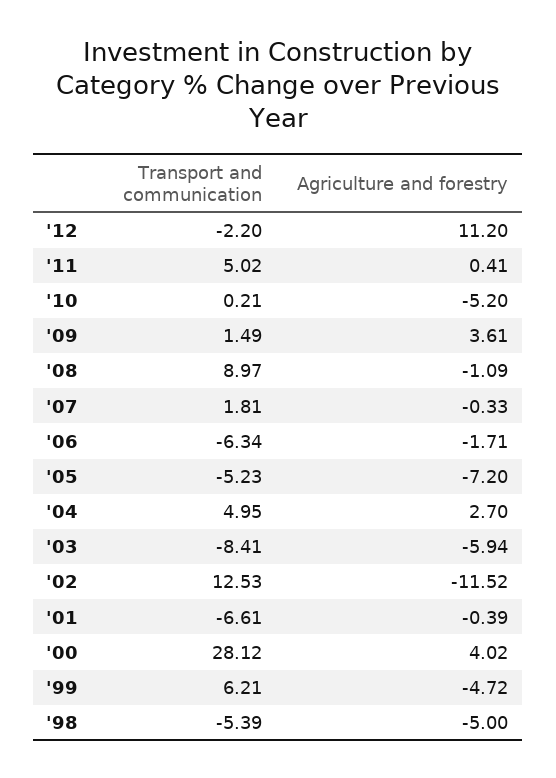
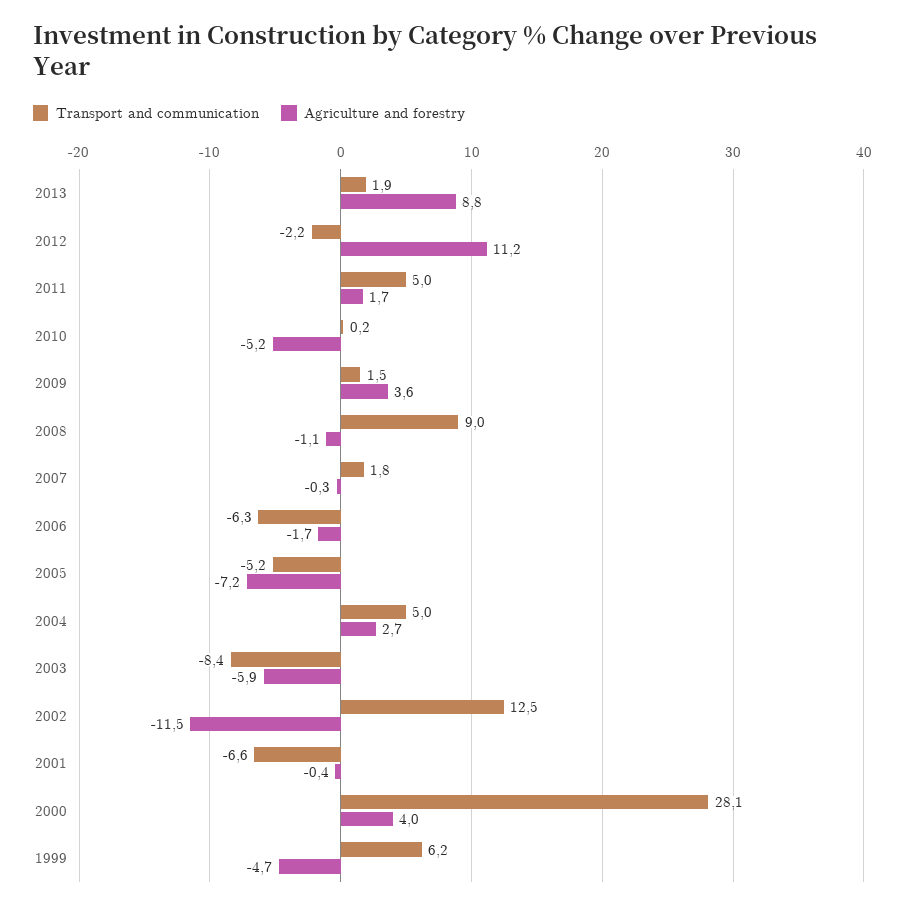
Agriculture and forestry, '11: 0.41 -> 1.7
Transport and communication, '98: -5.39 -> none
Agriculture and forestry, '98: -5 -> none
Transport and communication, 2013: none -> 1.9
Agriculture and forestry, 2013: none -> 8.8

